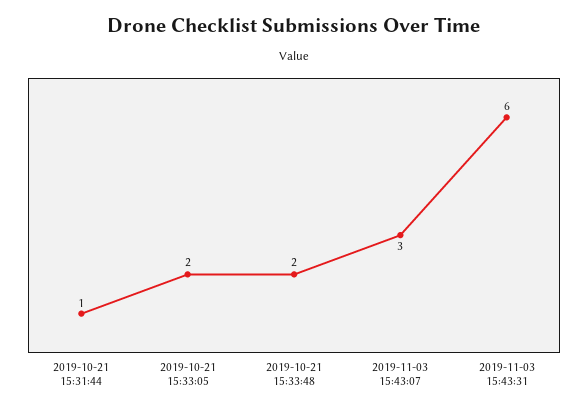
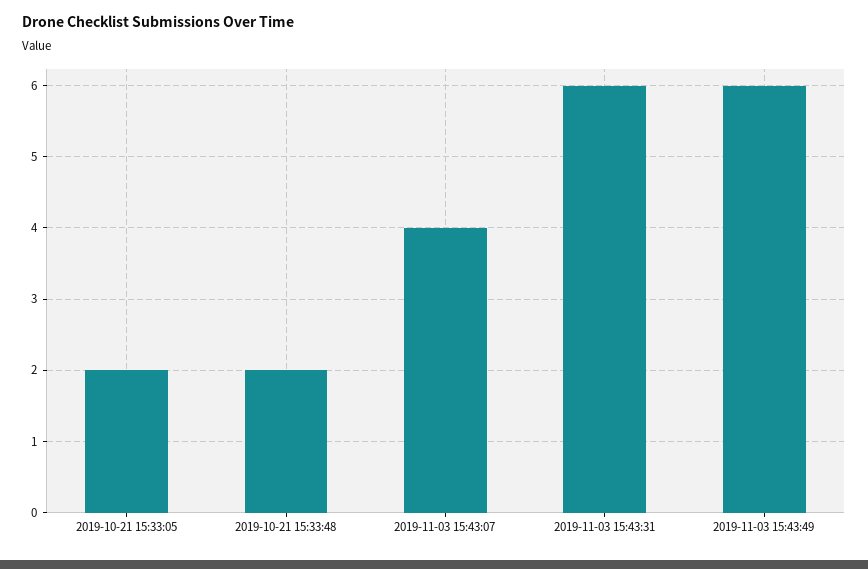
2019-10-21 15:31:44: 1 -> none
2019-11-03 15:43:07: 3 -> 4
2019-11-03 15:43:49: none -> 6

